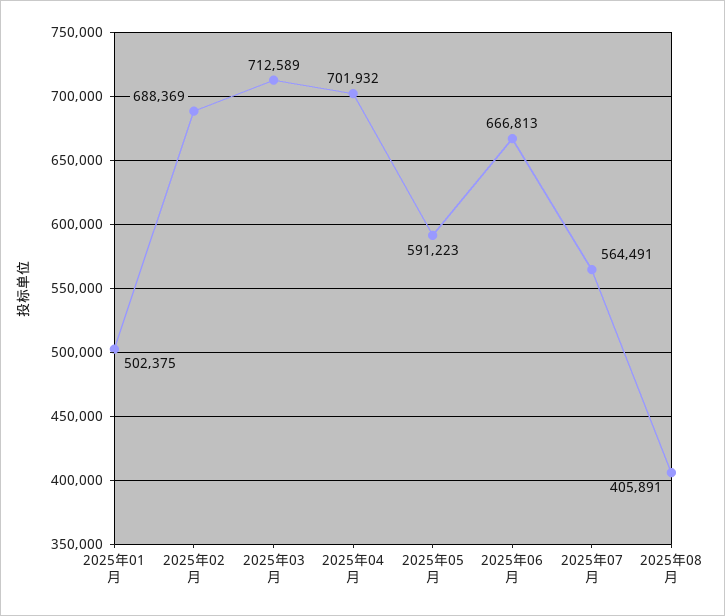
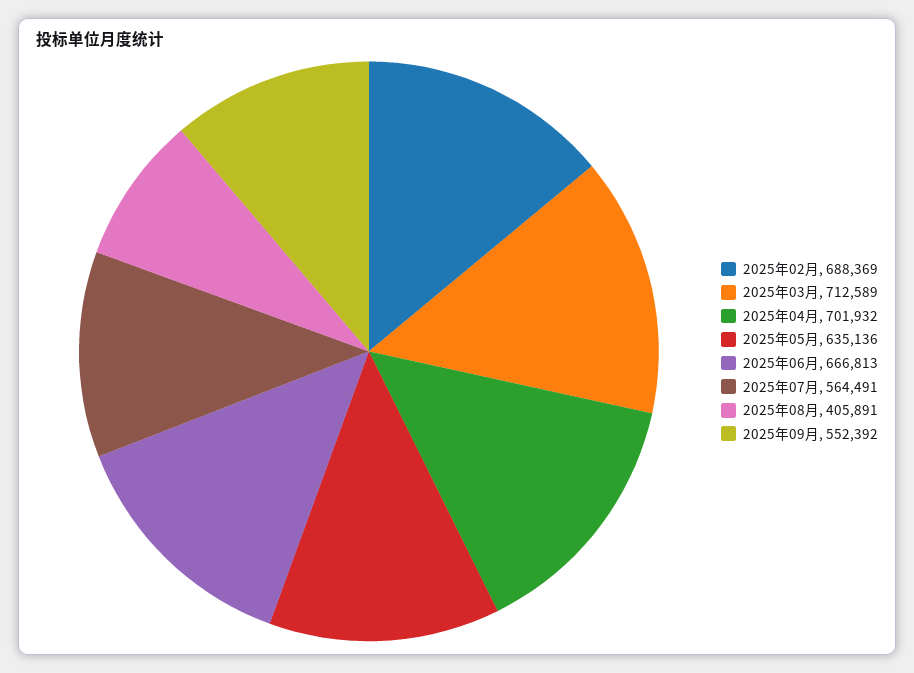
2025年01月: 502375 -> none
2025年05月: 591223 -> 635136
2025年09月: none -> 552392

